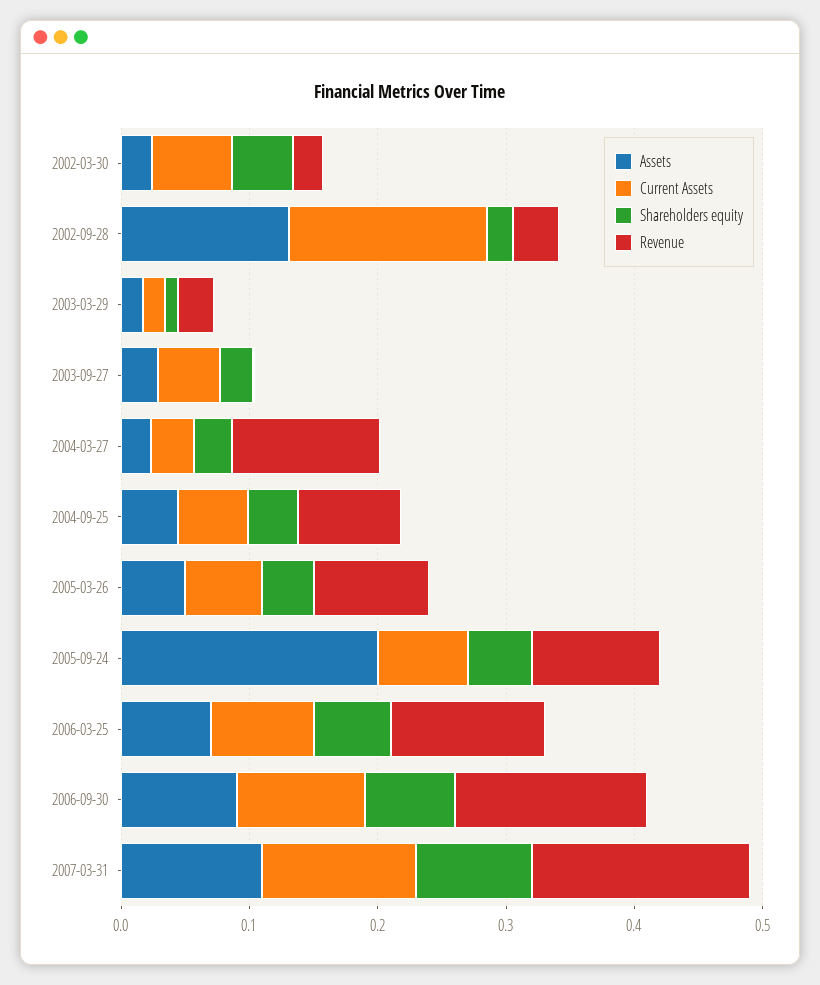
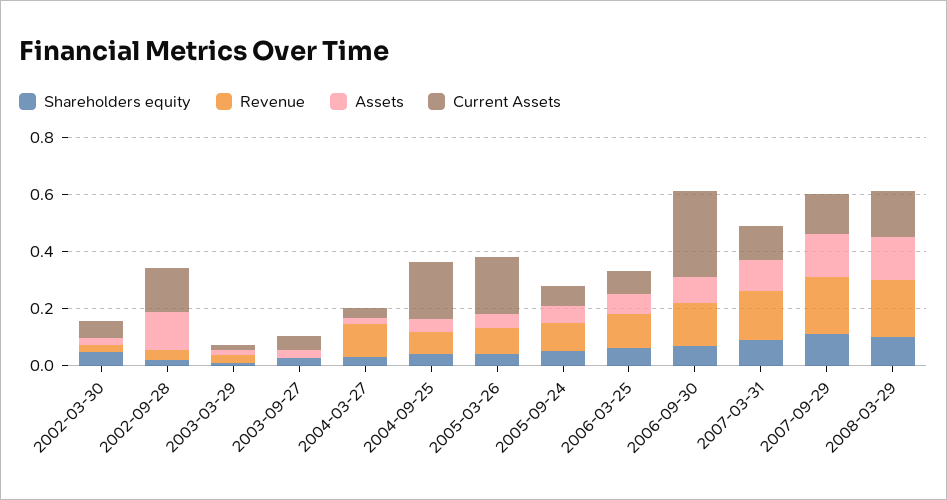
Current Assets, 2004-09-25: 0.06 -> 0.2
Current Assets, 2005-03-26: 0.06 -> 0.2
Assets, 2005-09-24: 0.2 -> 0.05
Current Assets, 2006-09-30: 0.1 -> 0.3
Shareholders equity, 2007-09-29: none -> 0.1
Revenue, 2007-09-29: none -> 0.2
Assets, 2007-09-29: none -> 0.15
Current Assets, 2007-09-29: none -> 0.15
Shareholders equity, 2008-03-29: none -> 0.1
Revenue, 2008-03-29: none -> 0.2
Assets, 2008-03-29: none -> 0.15
Current Assets, 2008-03-29: none -> 0.15

